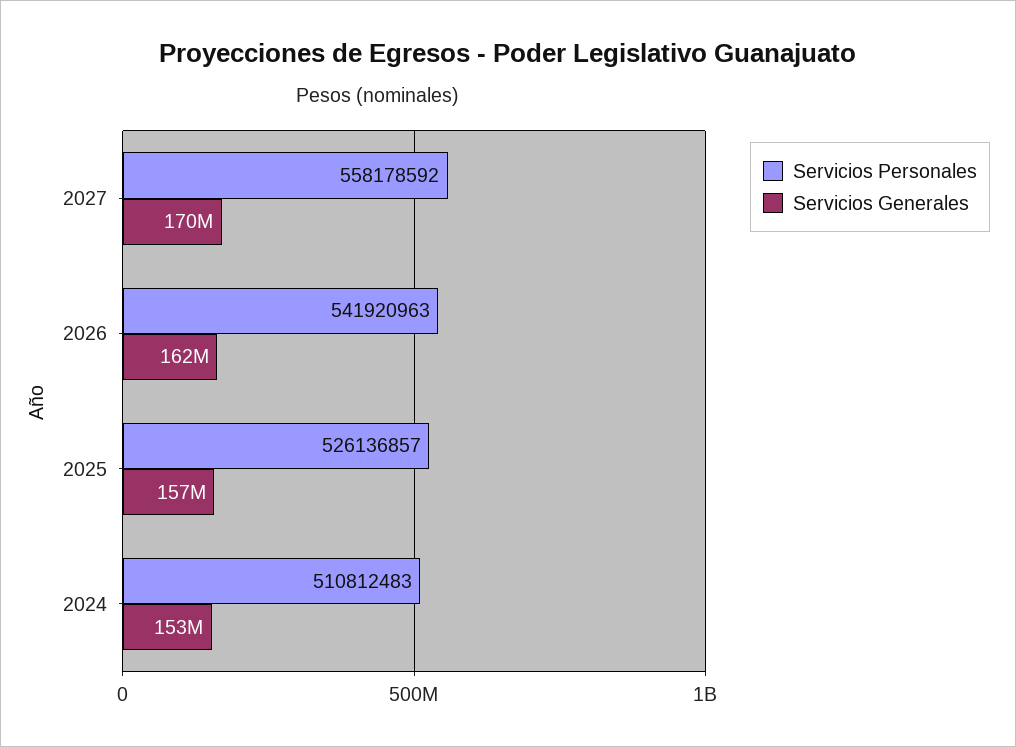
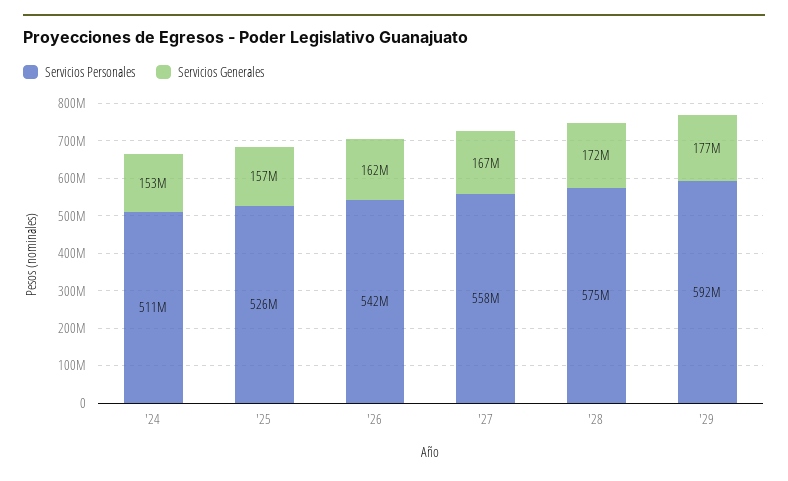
Servicios Generales, 2027: 170000000 -> 167000000
Servicios Personales, '28: none -> 575000000
Servicios Generales, '28: none -> 172000000
Servicios Personales, '29: none -> 592000000
Servicios Generales, '29: none -> 177000000

